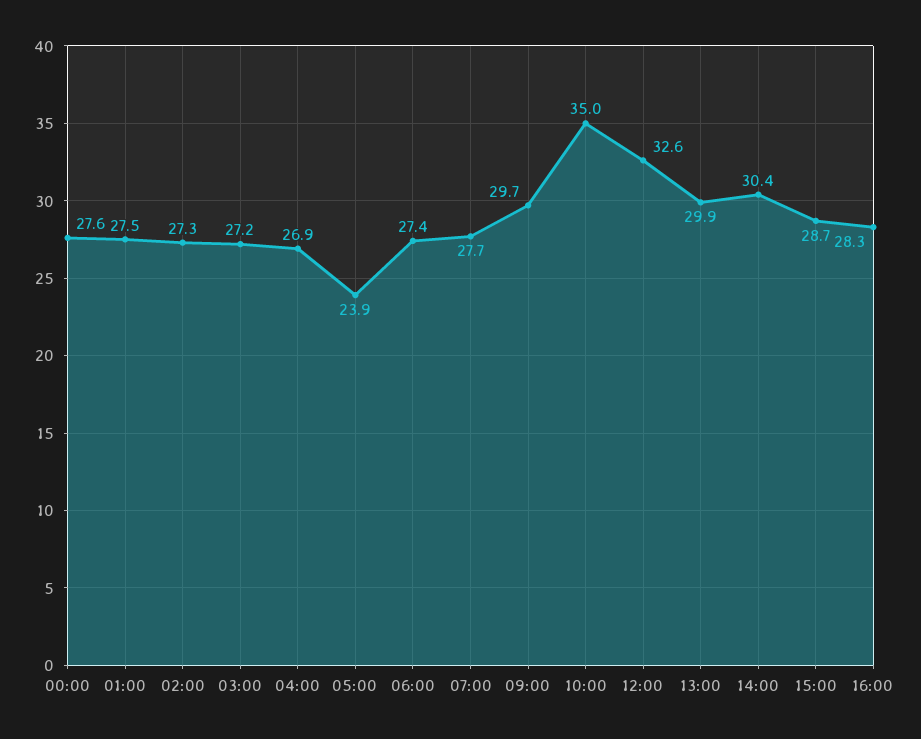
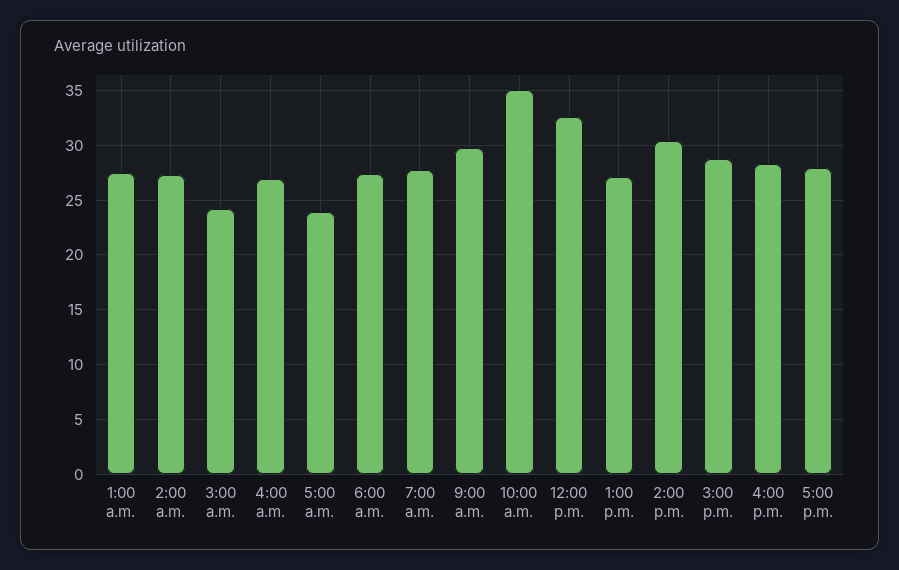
00:00: 27.6 -> none
03:00: 27.2 -> 24
13:00: 29.9 -> 27
5:00 p.m.: none -> 28

